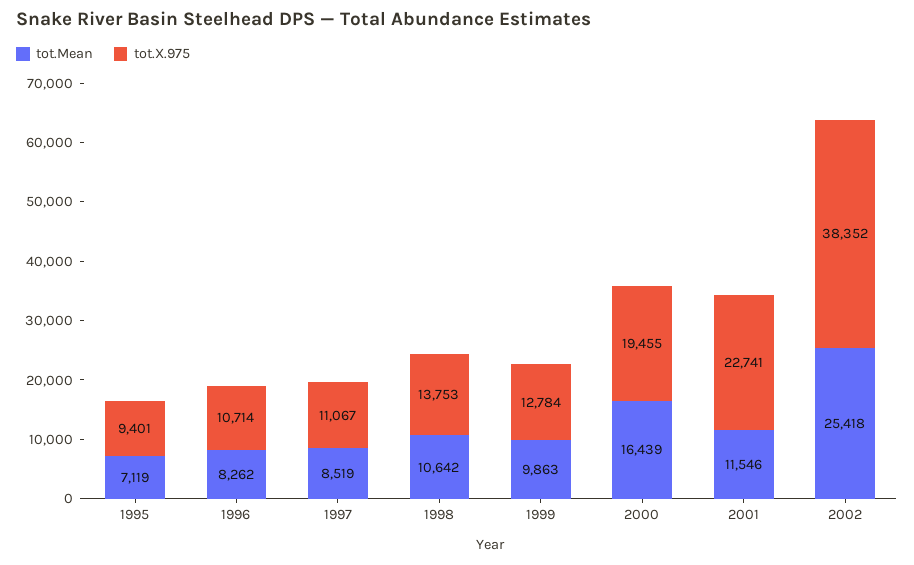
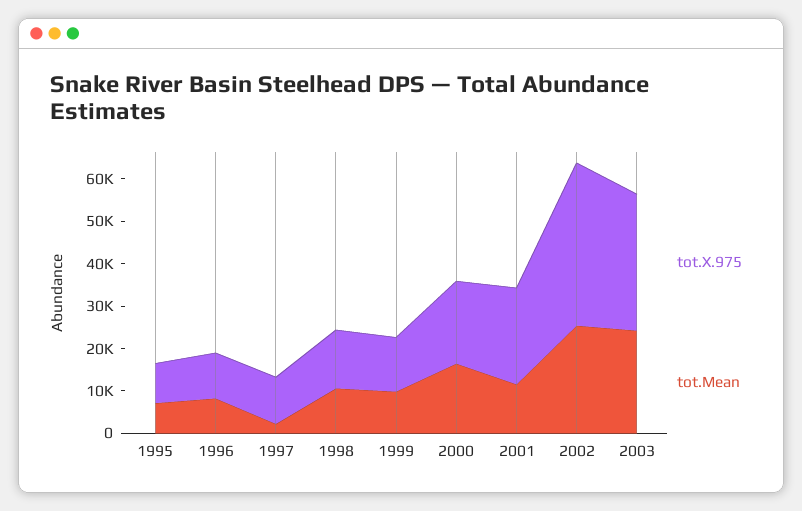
tot.Mean, 1997: 8519 -> 2000
tot.X.975, 2003: none -> 32000
tot.Mean, 2003: none -> 24000

